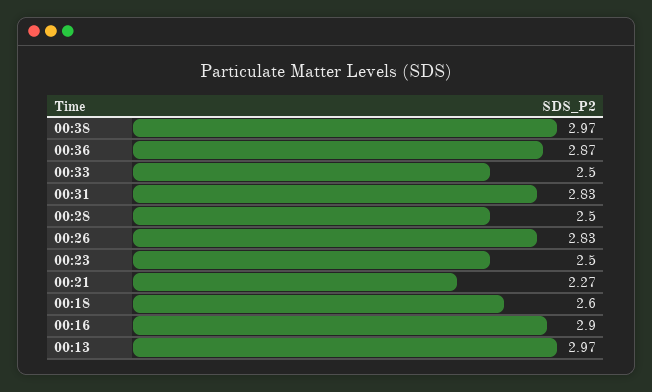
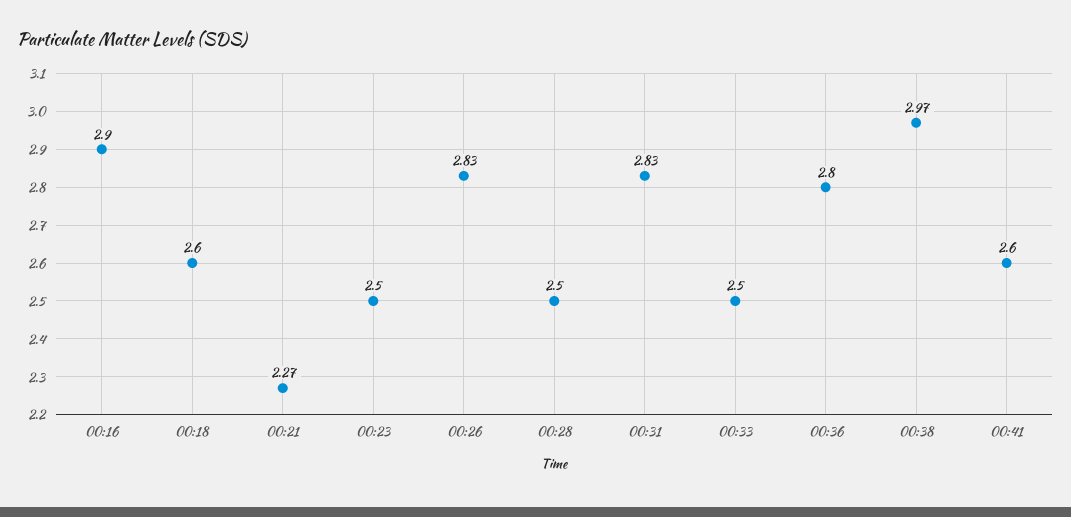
00:36: 2.87 -> 2.8
00:13: 2.97 -> none
00:41: none -> 2.6

